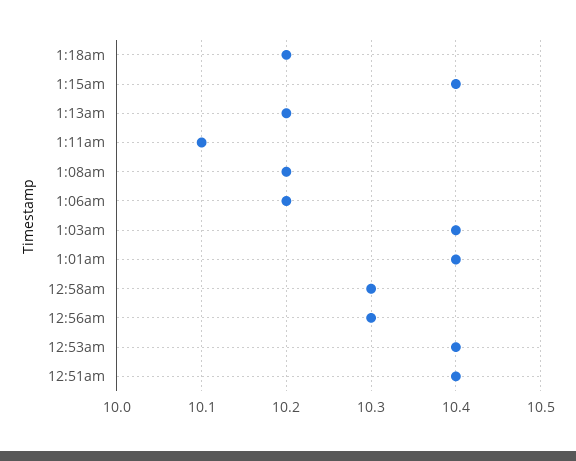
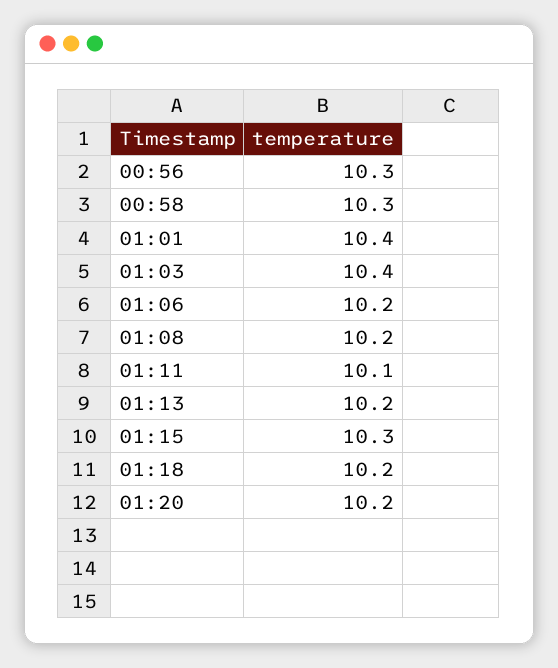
1:15am: 10.4 -> 10.3
12:53am: 10.4 -> none
12:51am: 10.4 -> none
01:20: none -> 10.2

